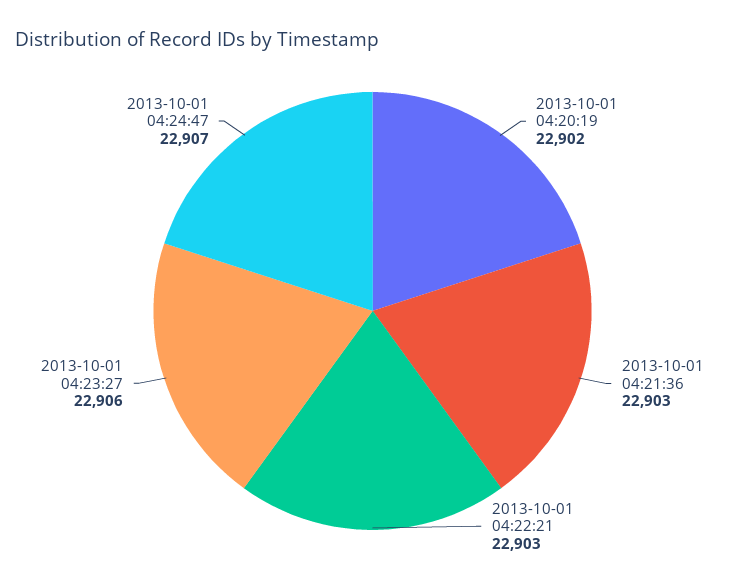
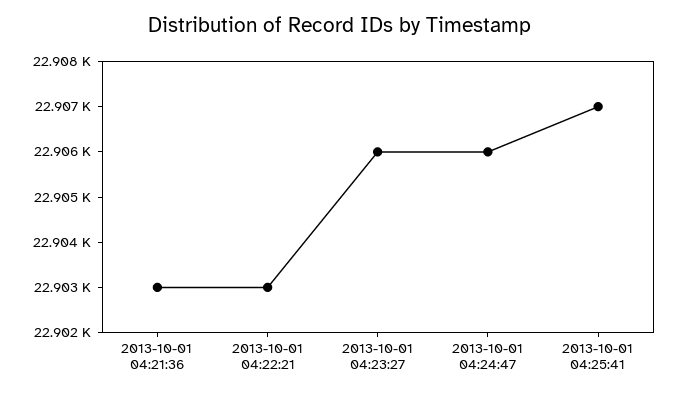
2013-10-01 04:20:19: 22902 -> none
2013-10-01 04:24:47: 22907 -> 22906
2013-10-01 04:25:41: none -> 22907

